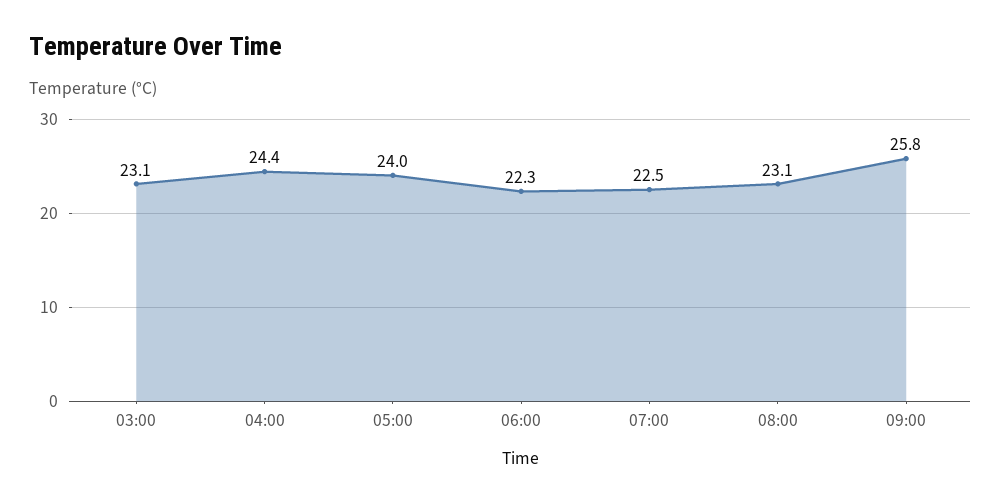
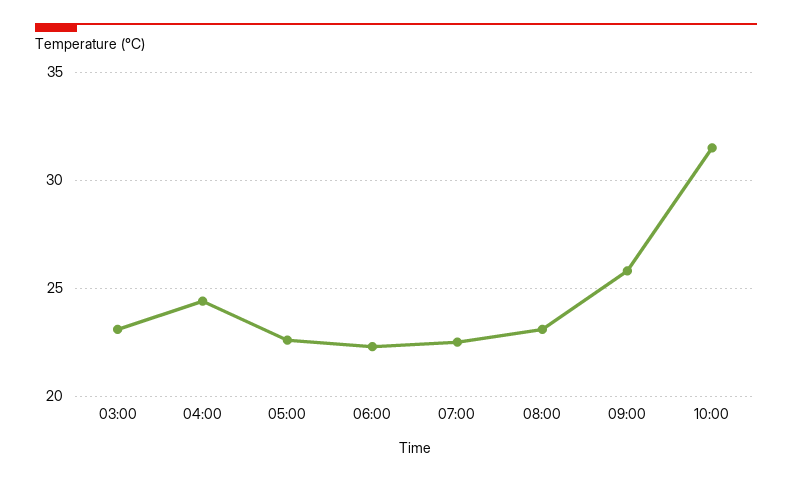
05:00: 24 -> 22.5
10:00: none -> 31.5

